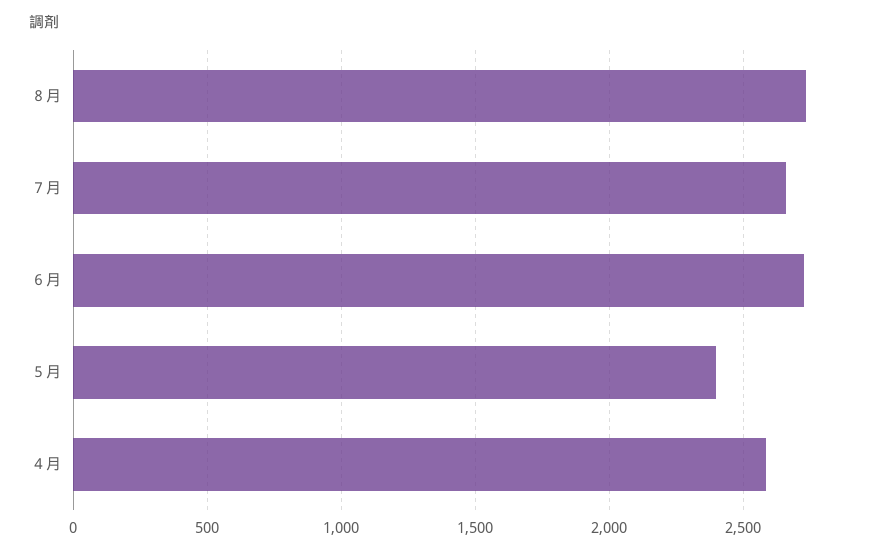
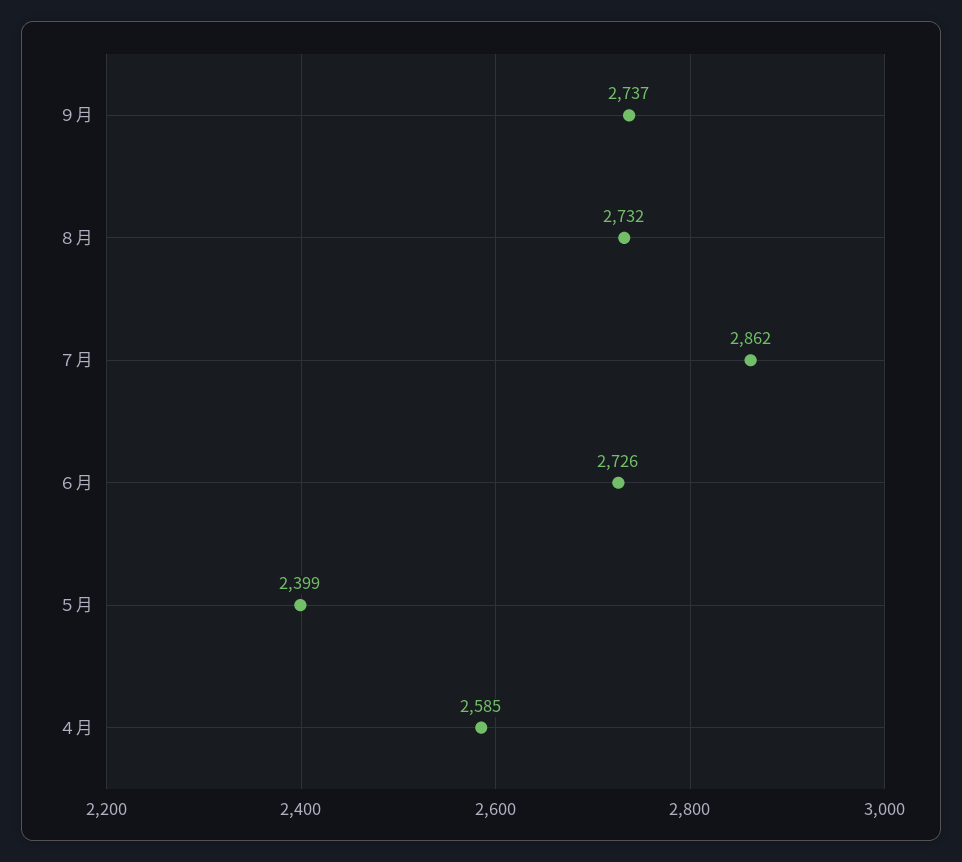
７月: 2650 -> 2862
９月: none -> 2737

